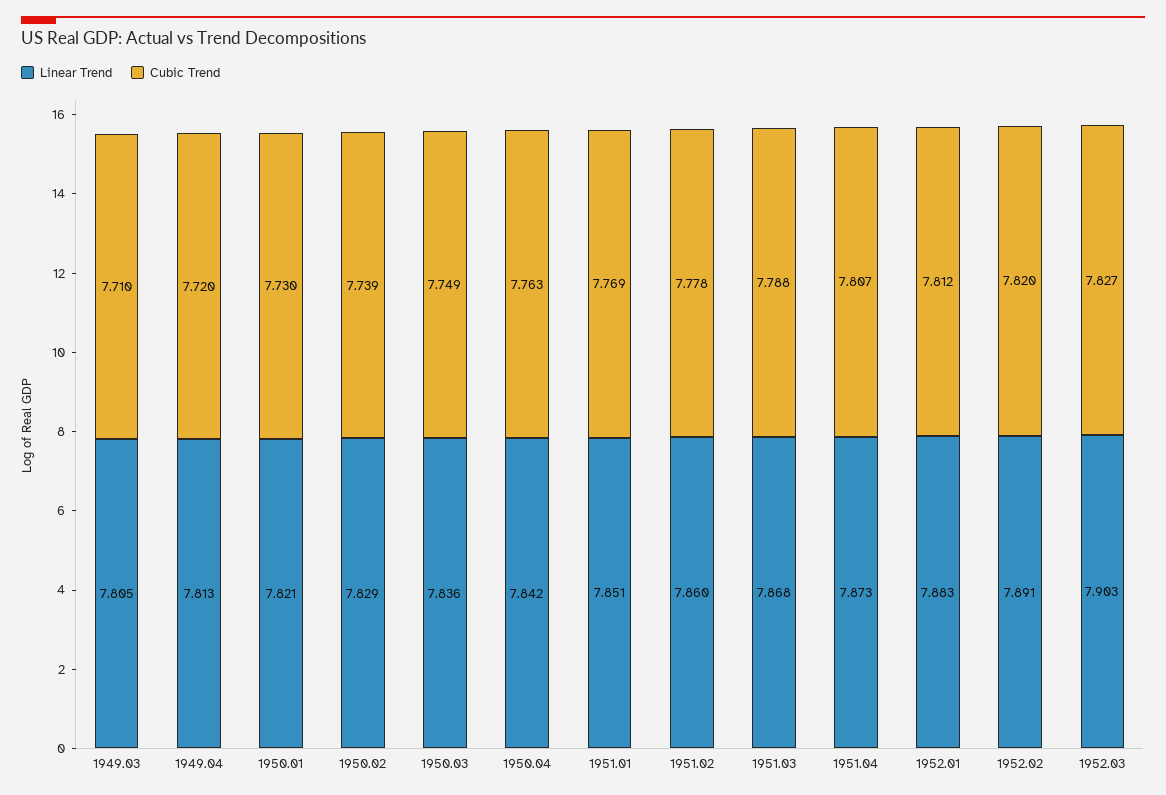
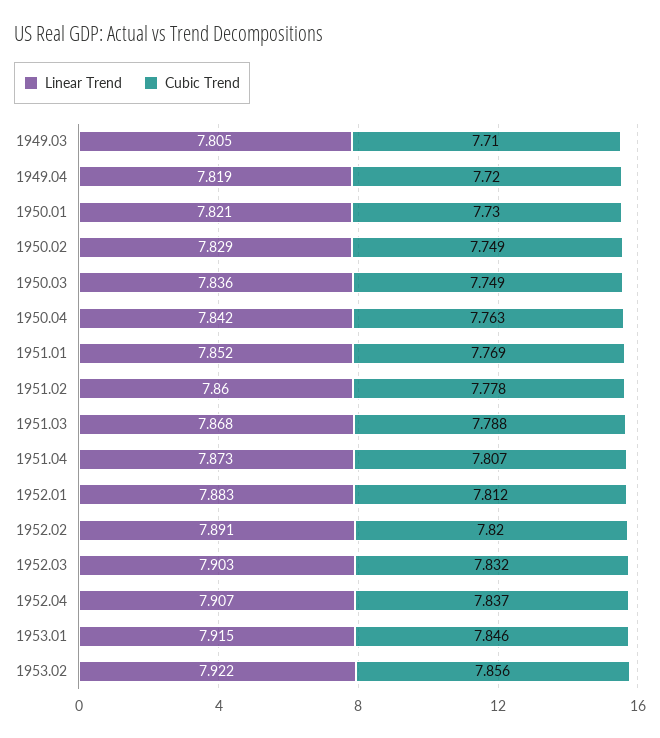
Linear Trend, 1949.04: 7.813 -> 7.819
Cubic Trend, 1950.02: 7.739 -> 7.749
Linear Trend, 1951.01: 7.851 -> 7.852
Cubic Trend, 1952.03: 7.827 -> 7.832
Linear Trend, 1952.04: none -> 7.907
Cubic Trend, 1952.04: none -> 7.837
Linear Trend, 1953.01: none -> 7.915
Cubic Trend, 1953.01: none -> 7.846
Linear Trend, 1953.02: none -> 7.922
Cubic Trend, 1953.02: none -> 7.856

